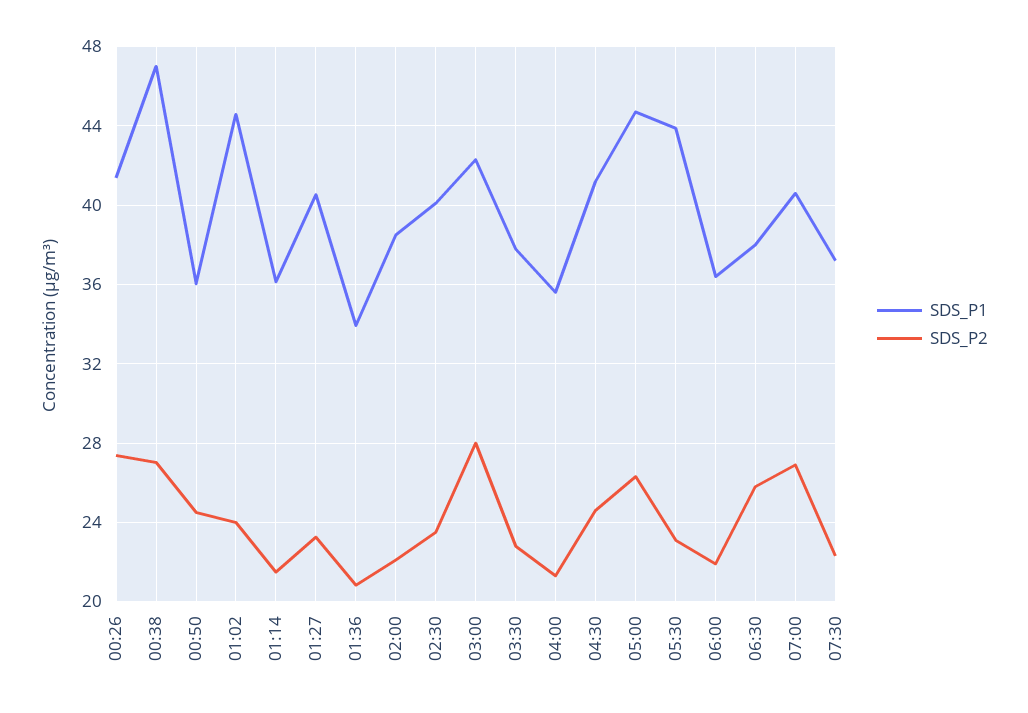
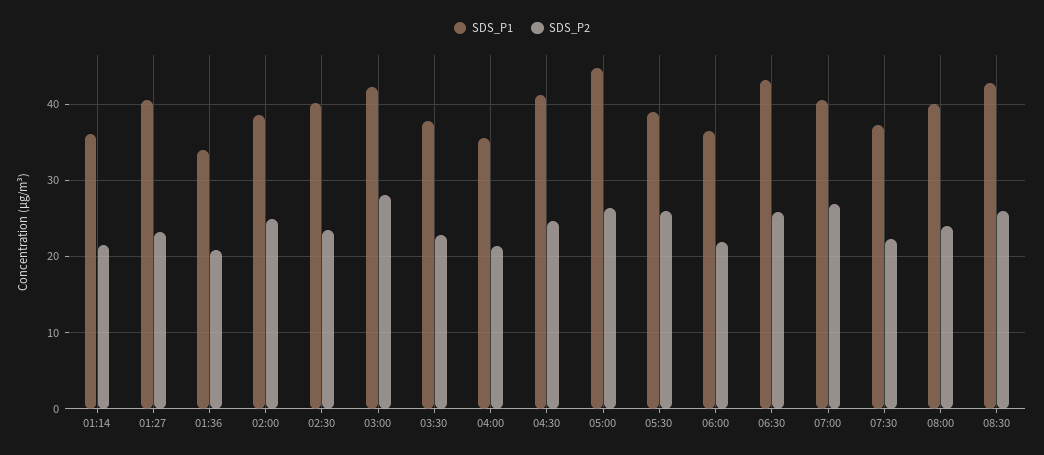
SDS_P1, 00:26: 41.5 -> none
SDS_P2, 00:26: 27.5 -> none
SDS_P1, 00:38: 47 -> none
SDS_P2, 00:38: 27 -> none
SDS_P1, 00:50: 36 -> none
SDS_P2, 00:50: 24.5 -> none
SDS_P1, 01:02: 44.5 -> none
SDS_P2, 01:02: 24 -> none
SDS_P2, 02:00: 22 -> 25
SDS_P1, 05:30: 44 -> 39
SDS_P2, 05:30: 23 -> 26
SDS_P1, 06:30: 38 -> 43
SDS_P1, 08:00: none -> 40
SDS_P2, 08:00: none -> 24
SDS_P1, 08:30: none -> 43
SDS_P2, 08:30: none -> 26

